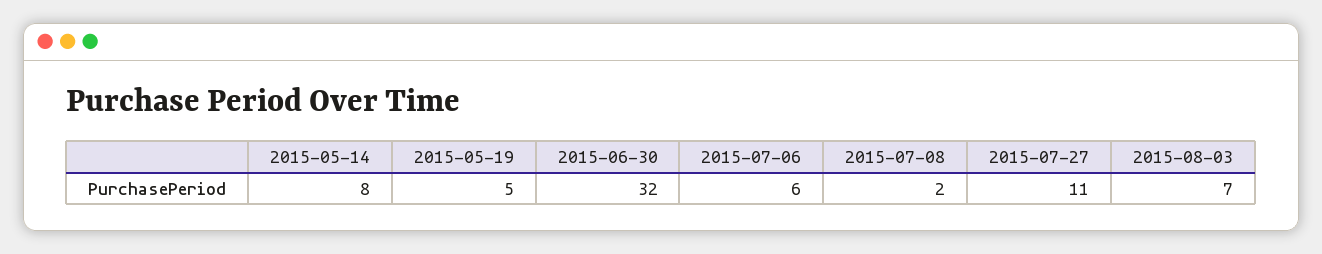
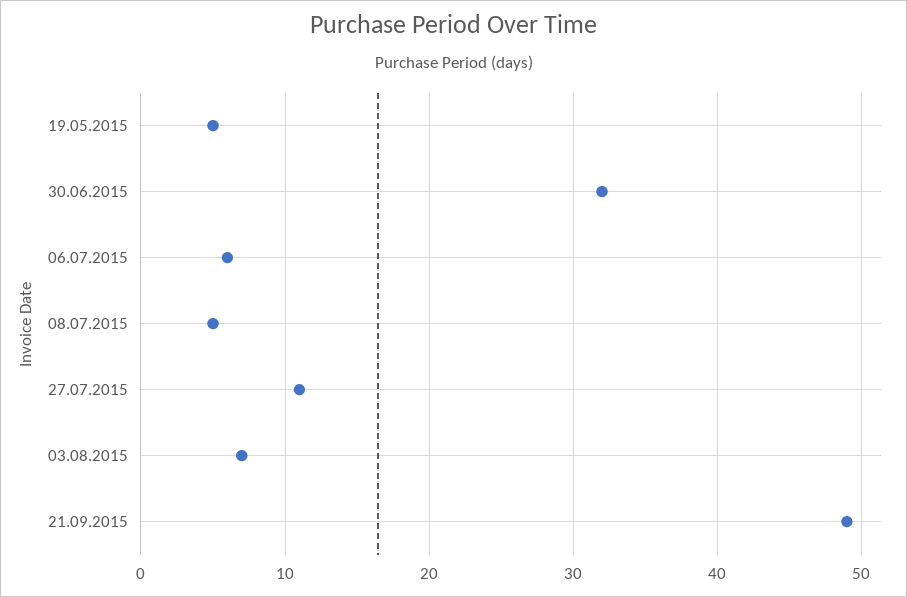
2015-05-14: 8 -> none
2015-07-08: 2 -> 5
21.09.2015: none -> 49

